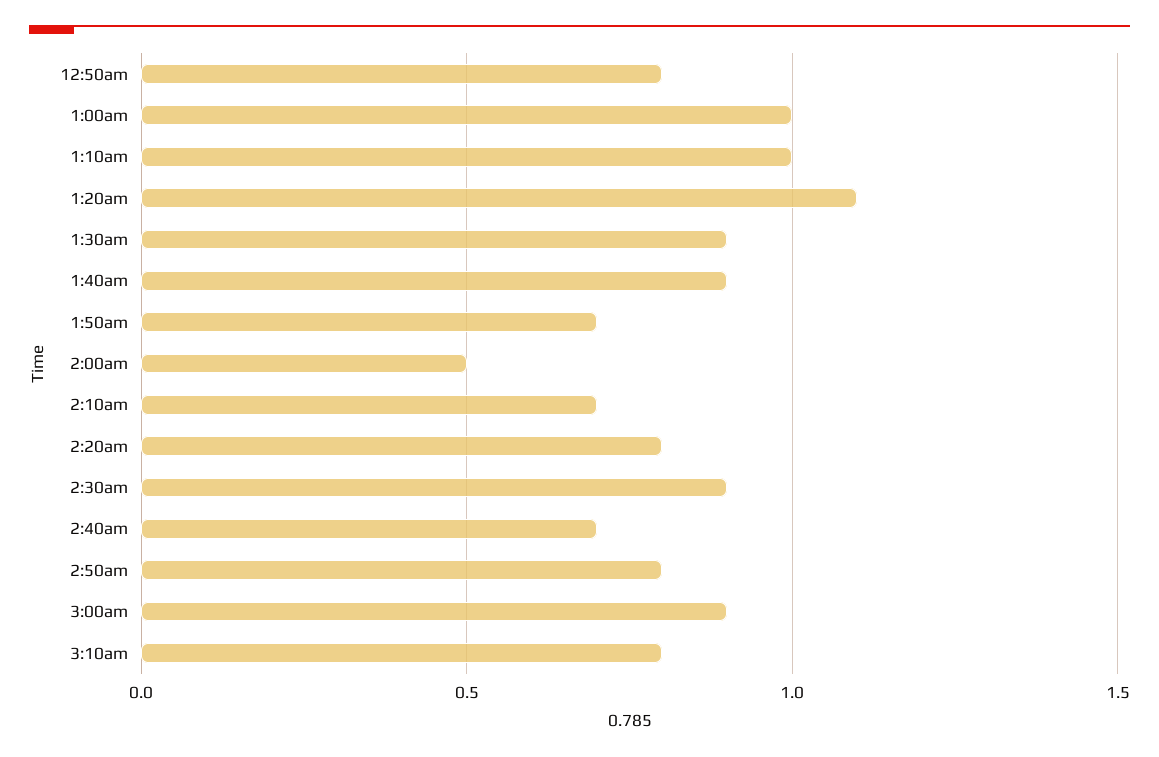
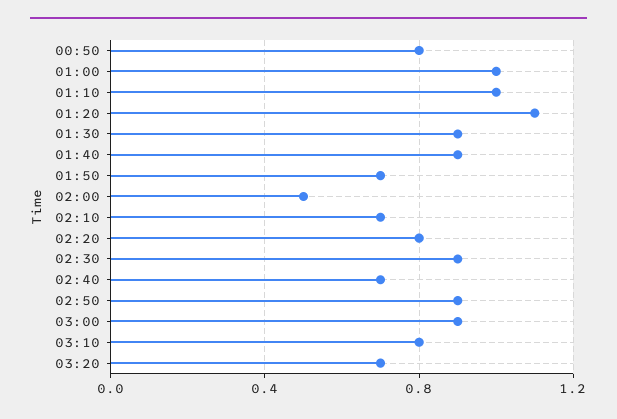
2:50am: 0.8 -> 0.9
03:20: none -> 0.7

